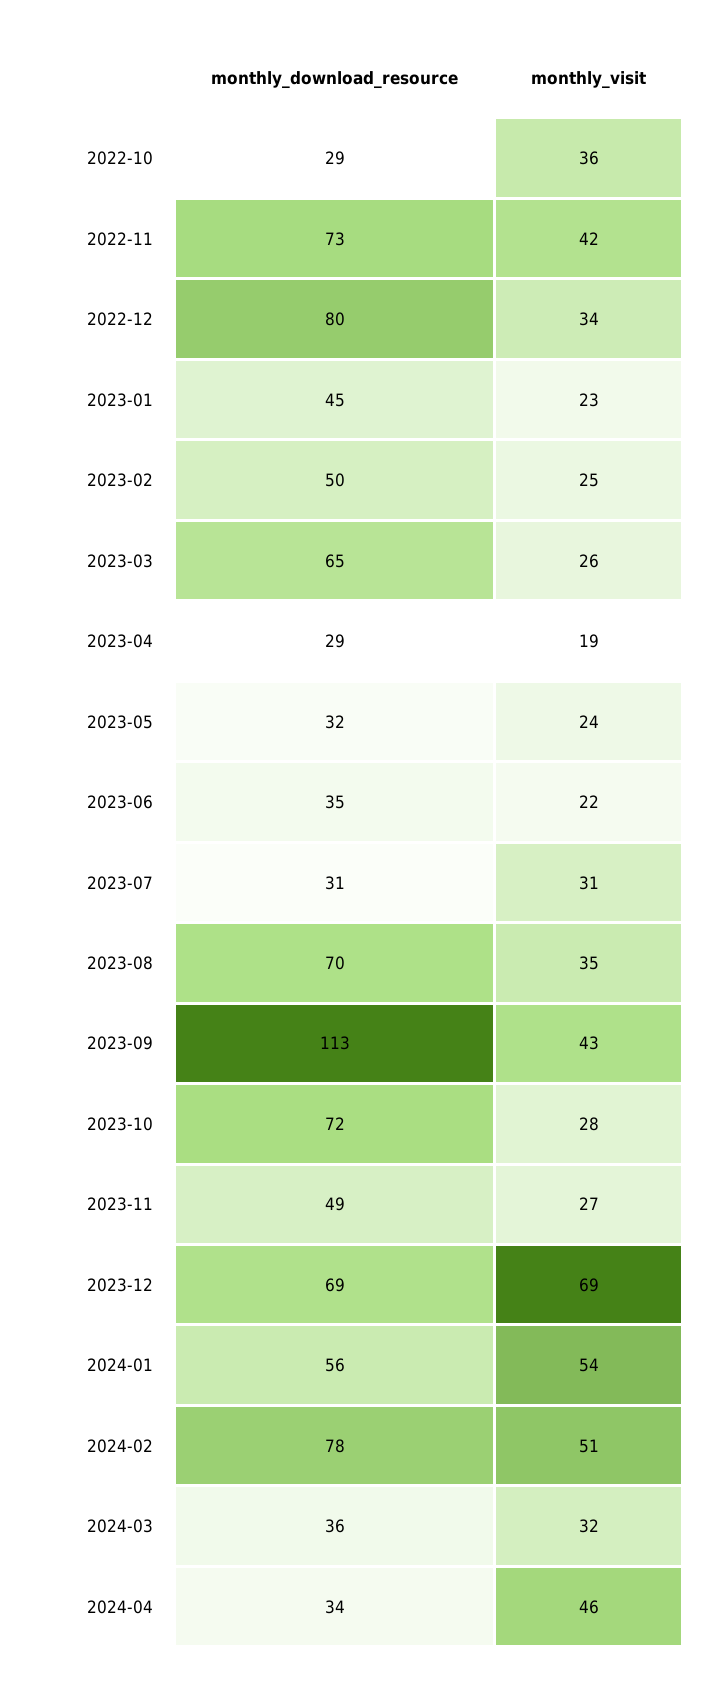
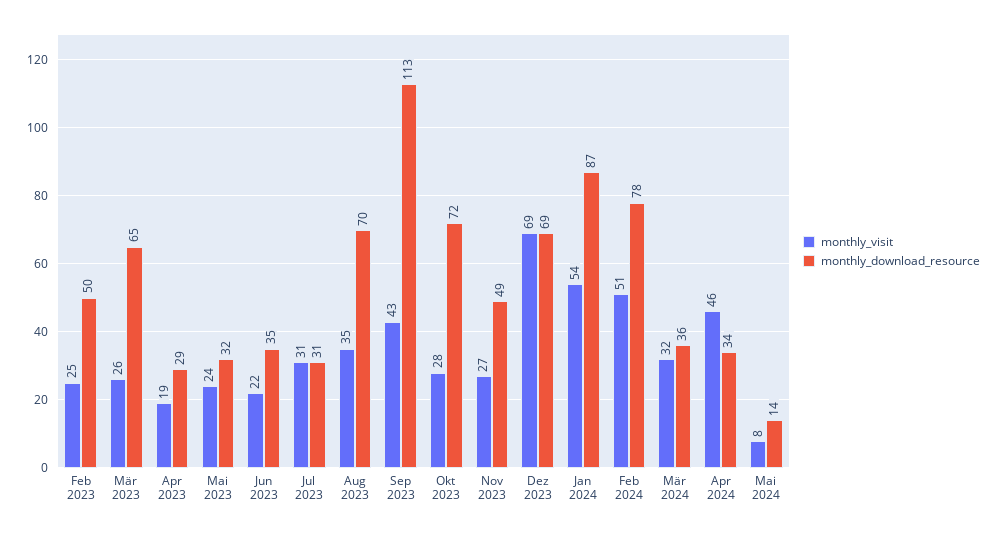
monthly_download_resource, 2022-10: 29 -> none
monthly_visit, 2022-10: 36 -> none
monthly_download_resource, 2022-11: 73 -> none
monthly_visit, 2022-11: 42 -> none
monthly_download_resource, 2022-12: 80 -> none
monthly_visit, 2022-12: 34 -> none
monthly_download_resource, 2023-01: 45 -> none
monthly_visit, 2023-01: 23 -> none
monthly_download_resource, 2024-01: 56 -> 87
monthly_visit, Mai 2024: none -> 8
monthly_download_resource, Mai 2024: none -> 14

